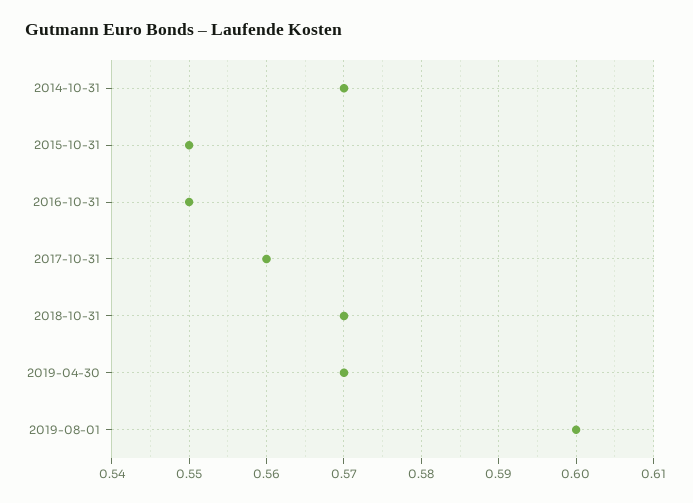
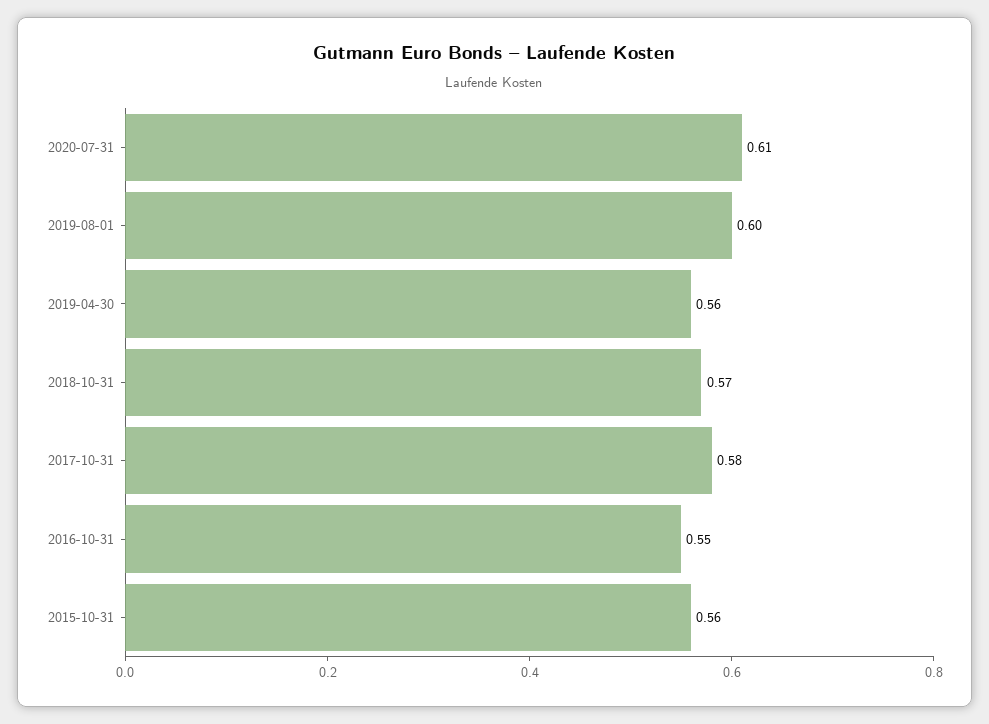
2014-10-31: 0.57 -> none
2015-10-31: 0.55 -> 0.56
2017-10-31: 0.56 -> 0.58
2019-04-30: 0.57 -> 0.56
2020-07-31: none -> 0.61

